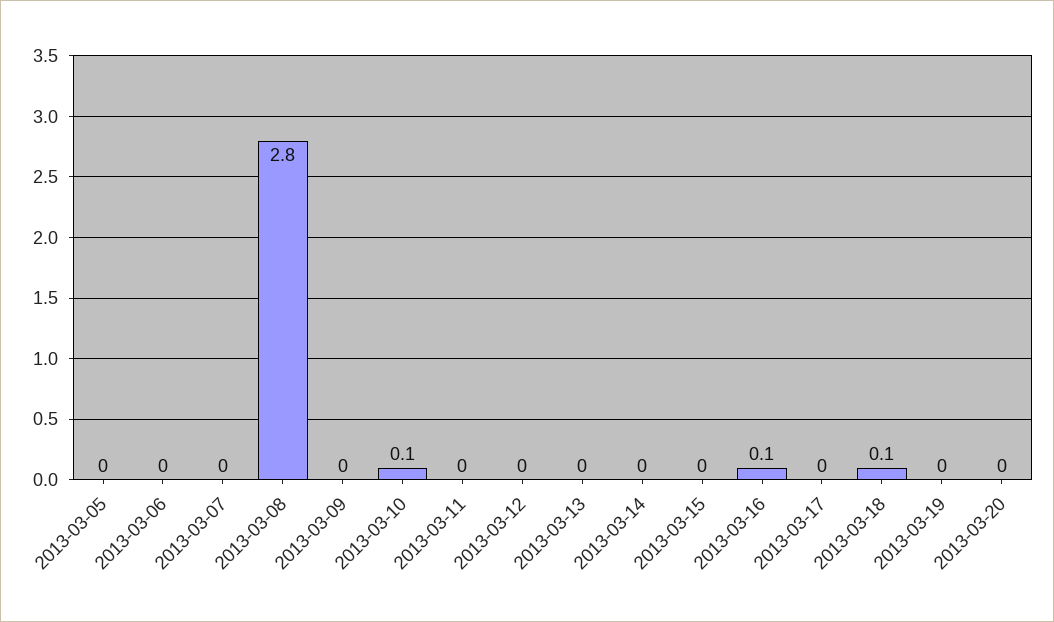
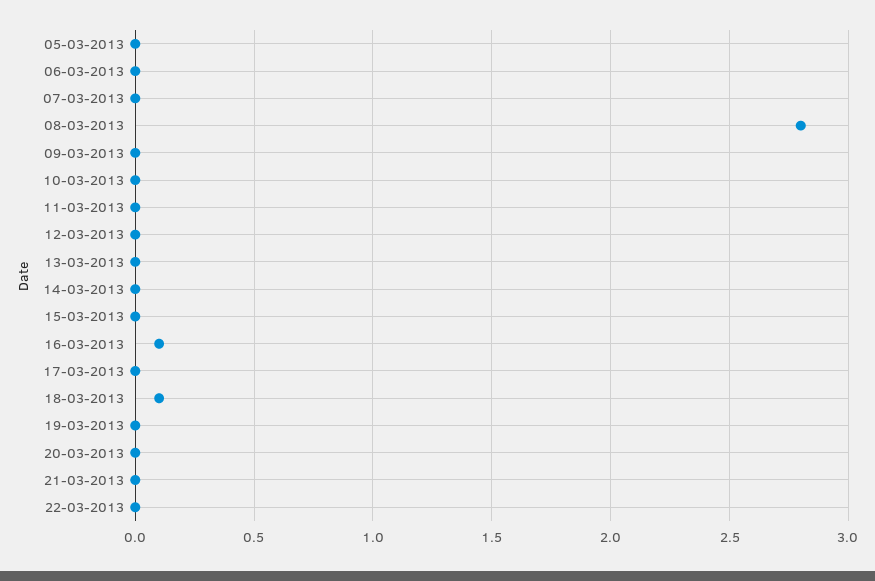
2013-03-10: 0.1 -> 0
21-03-2013: none -> 0
22-03-2013: none -> 0

